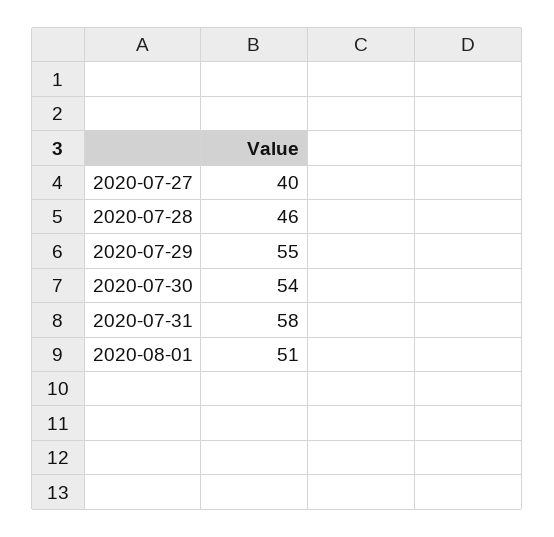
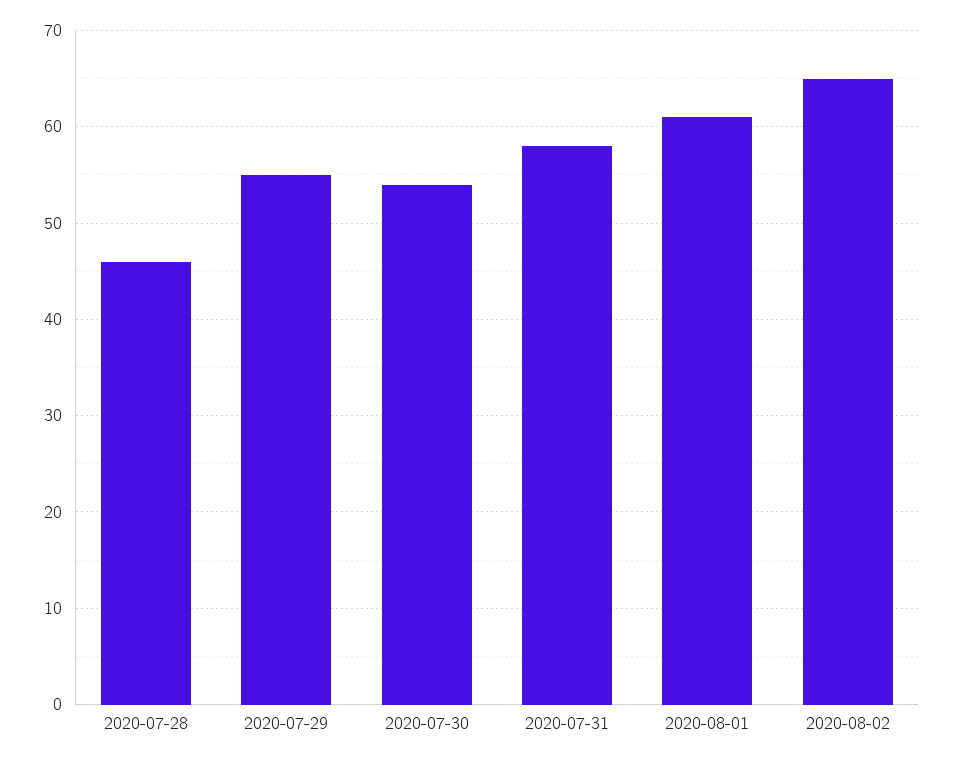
2020-07-27: 40 -> none
2020-08-01: 51 -> 61
2020-08-02: none -> 65

